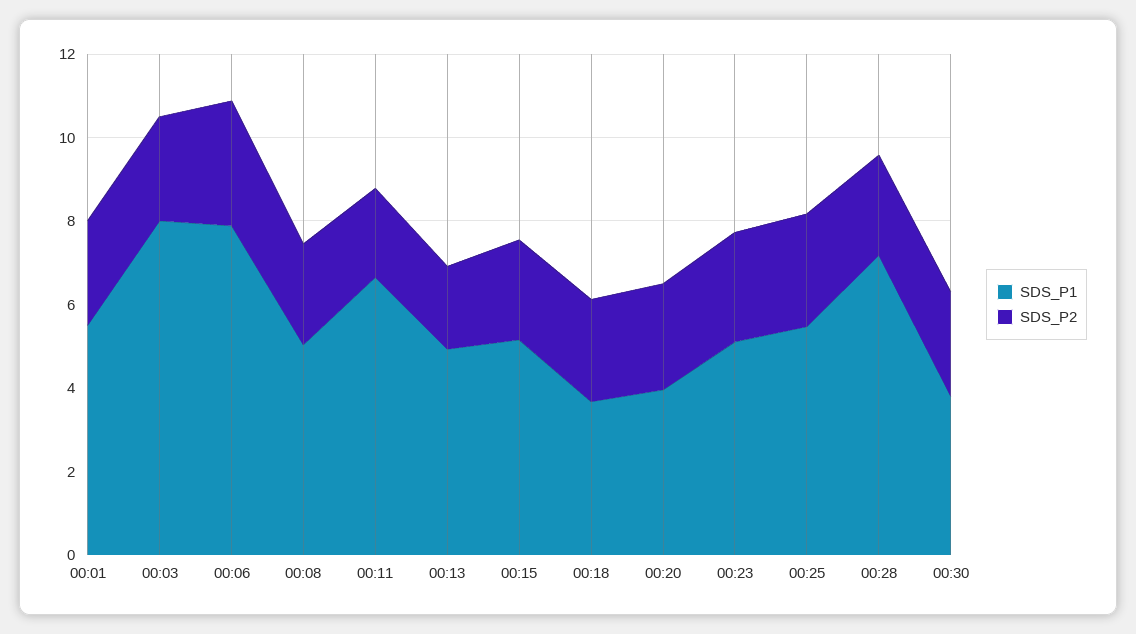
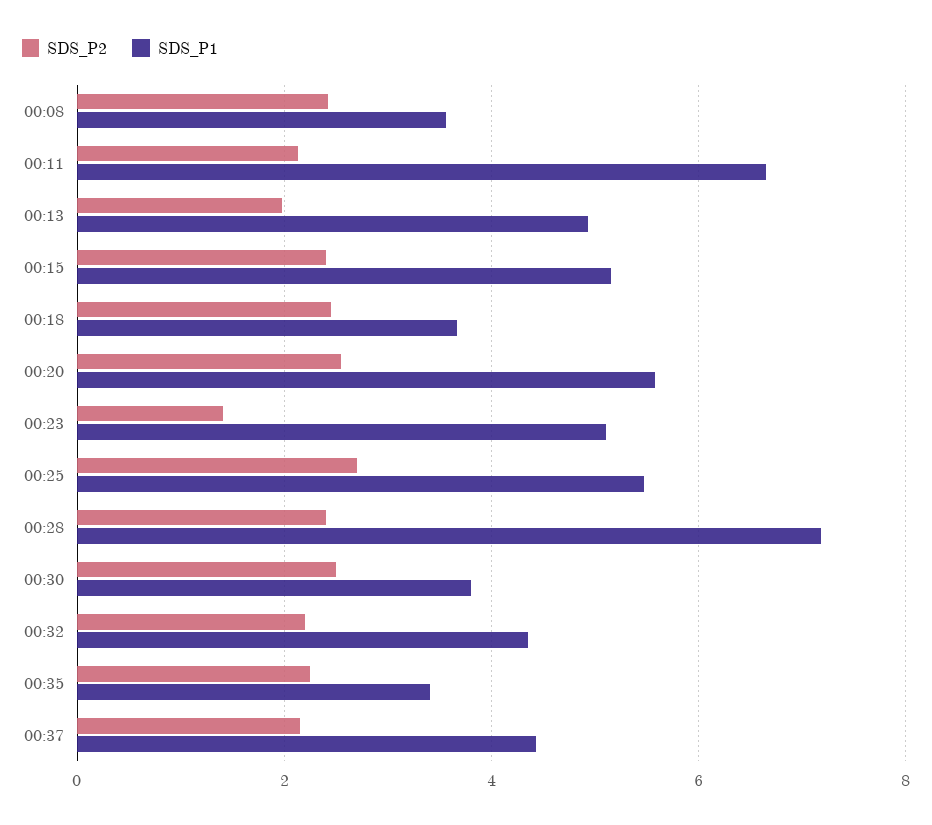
SDS_P1, 00:01: 5.5 -> none
SDS_P2, 00:01: 2.5 -> none
SDS_P1, 00:03: 8 -> none
SDS_P2, 00:03: 2.5 -> none
SDS_P1, 00:06: 8 -> none
SDS_P2, 00:06: 3 -> none
SDS_P1, 00:08: 5 -> 3.6
SDS_P1, 00:20: 4 -> 5.6
SDS_P2, 00:23: 2.5 -> 1.4
SDS_P2, 00:32: none -> 2.2
SDS_P1, 00:32: none -> 4.4
SDS_P2, 00:35: none -> 2.2
SDS_P1, 00:35: none -> 3.4
SDS_P2, 00:37: none -> 2.2
SDS_P1, 00:37: none -> 4.4

